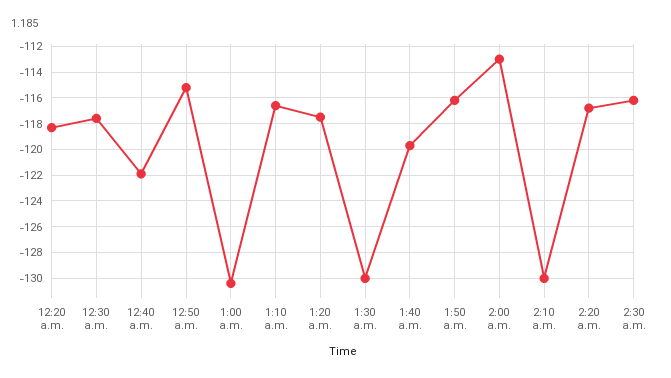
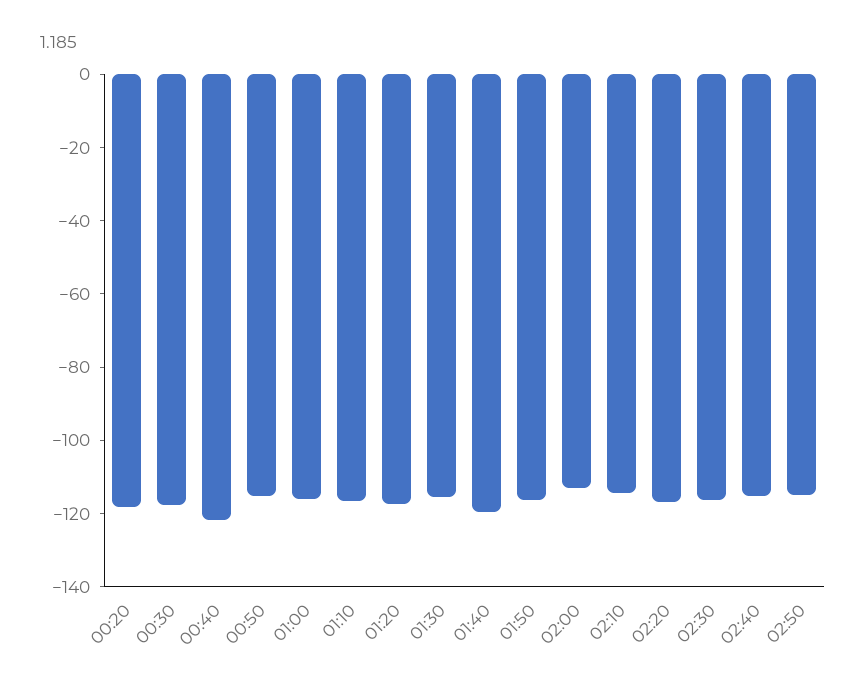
1:00 a.m.: -130.5 -> -115
1:30 a.m.: -130 -> -115
2:10 a.m.: -130 -> -115
02:40: none -> -115
02:50: none -> -115

